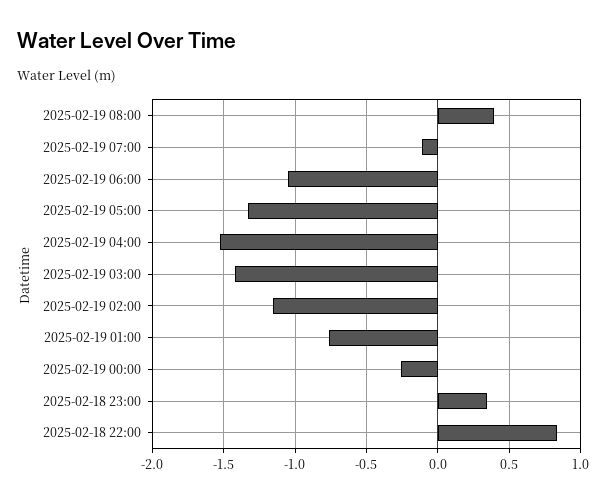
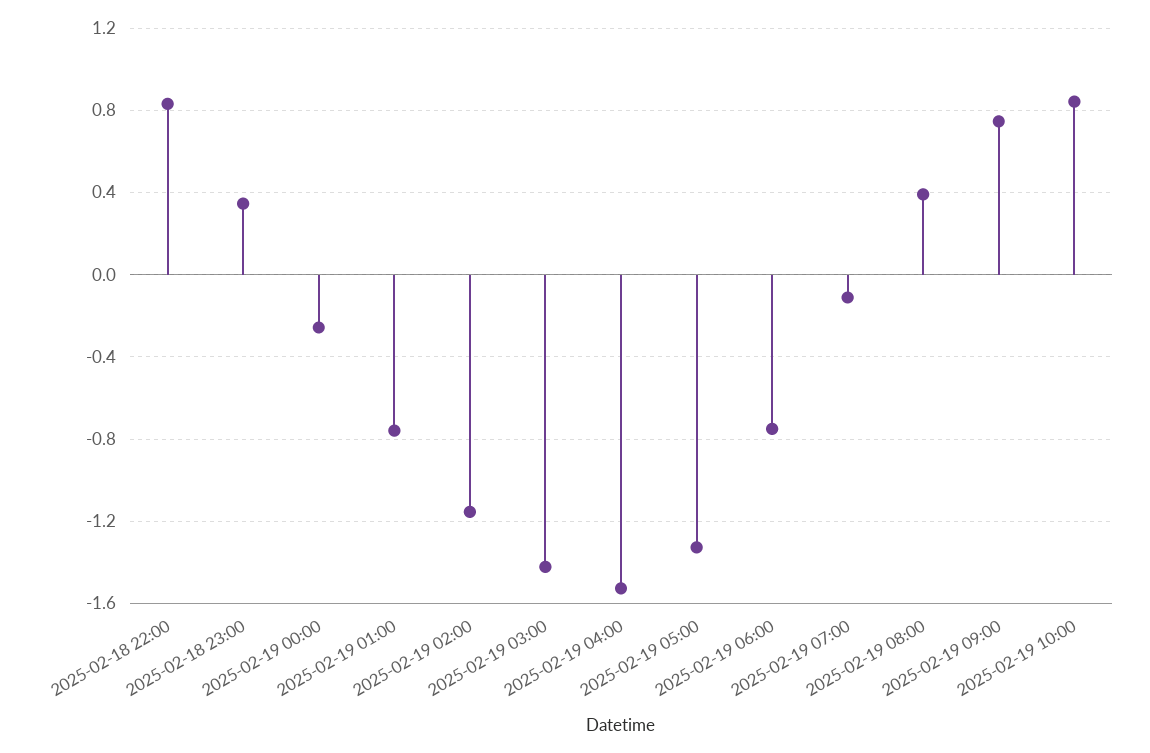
2025-02-19 06:00: -1.05 -> -0.75
2025-02-19 09:00: none -> 0.75
2025-02-19 10:00: none -> 0.85

